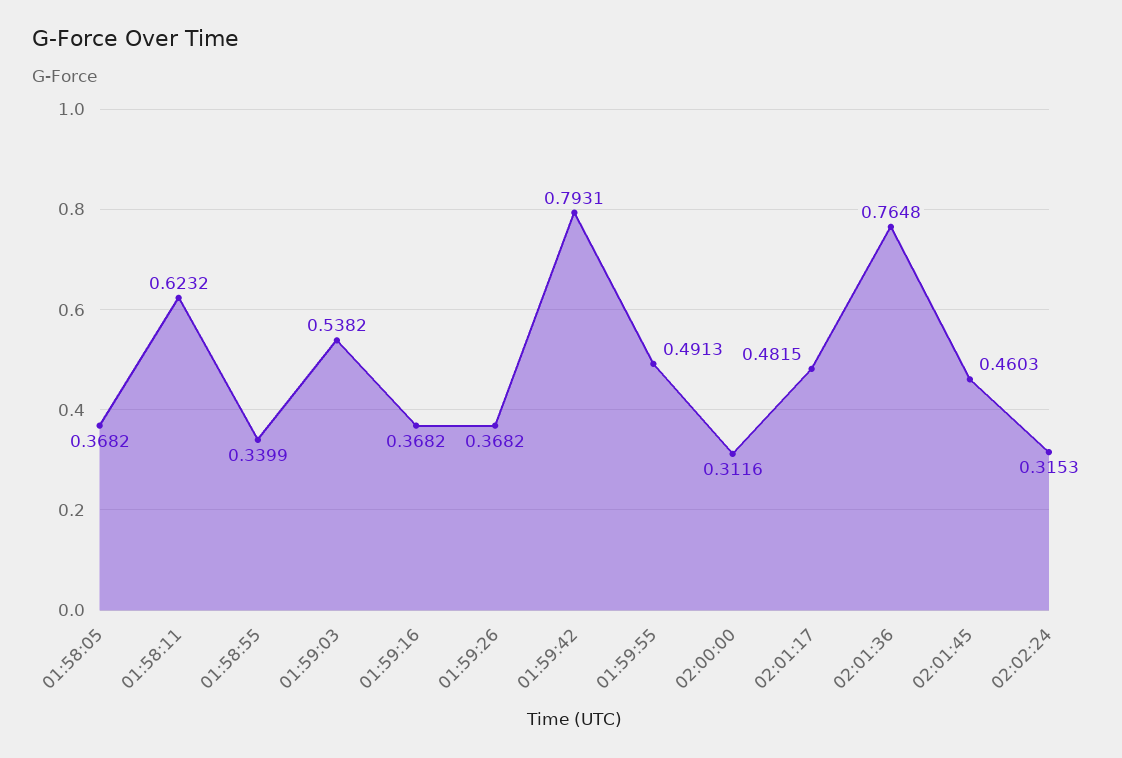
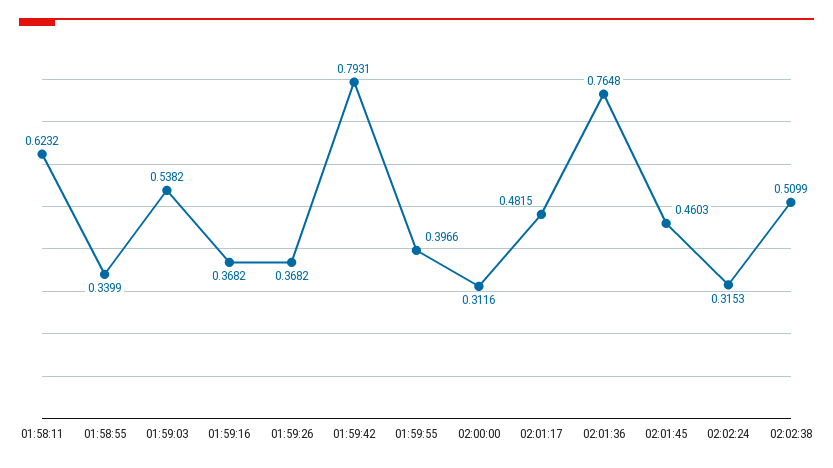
01:58:05: 0.3682 -> none
01:59:55: 0.4913 -> 0.3966
02:02:38: none -> 0.5099

